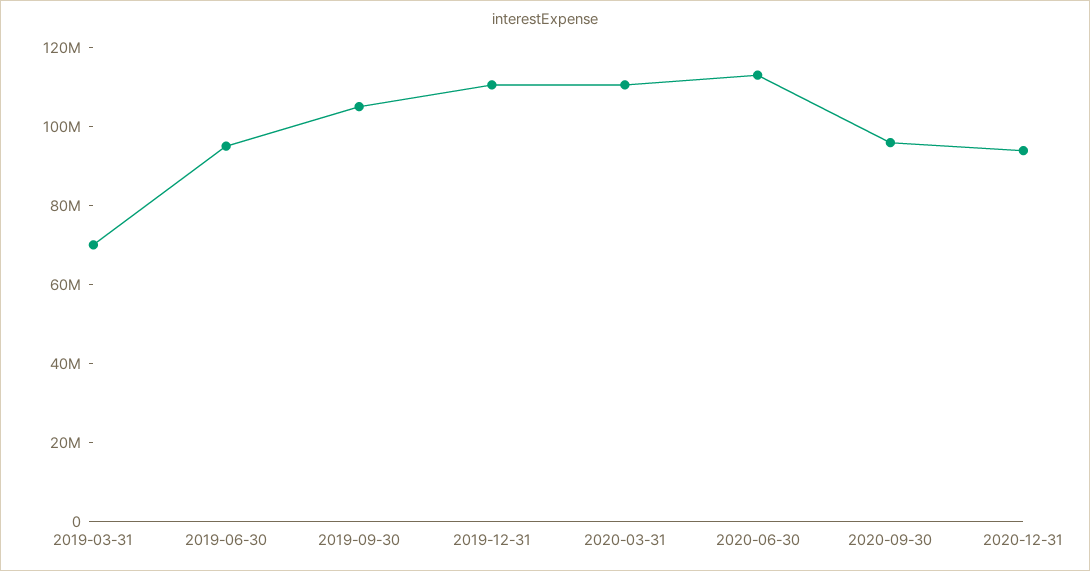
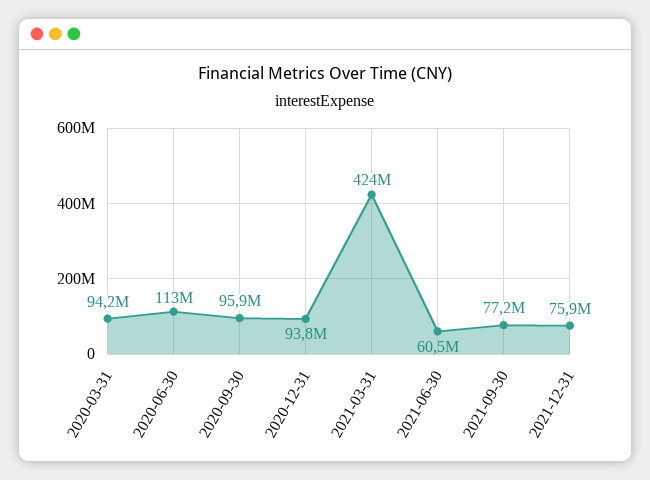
2019-03-31: 70000000 -> none
2019-06-30: 95000000 -> none
2019-09-30: 105000000 -> none
2019-12-31: 110000000 -> none
2020-03-31: 110000000 -> 94200000
2021-03-31: none -> 424000000
2021-06-30: none -> 60500000
2021-09-30: none -> 77200000
2021-12-31: none -> 75900000

